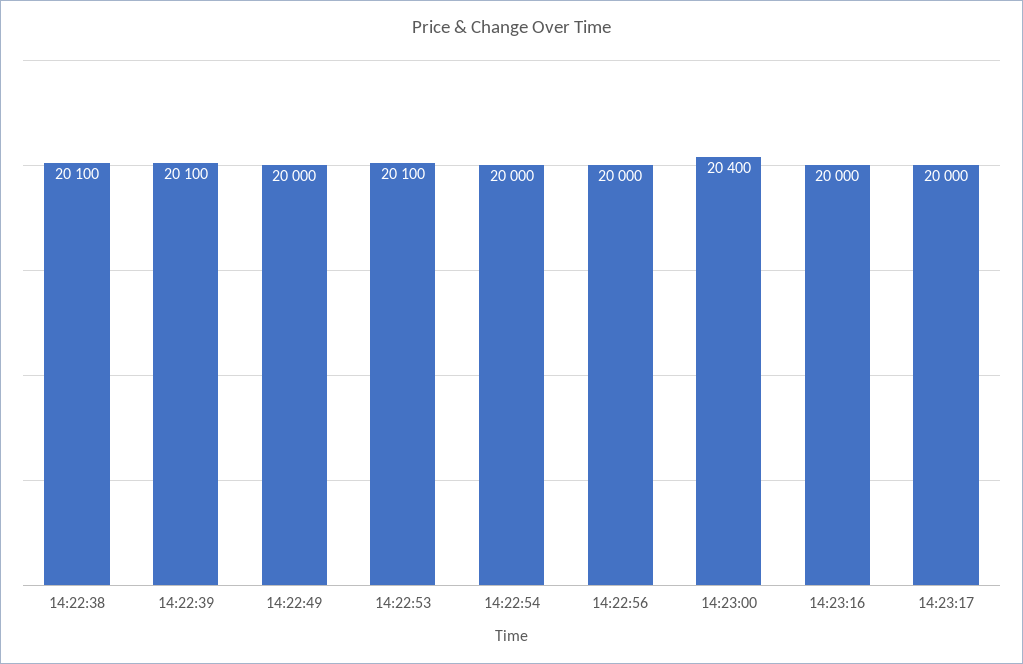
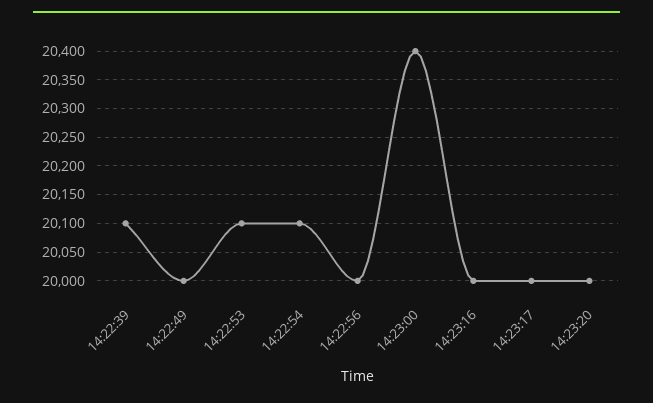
14:22:38: 20100 -> none
14:22:54: 20000 -> 20100
14:23:20: none -> 20000

